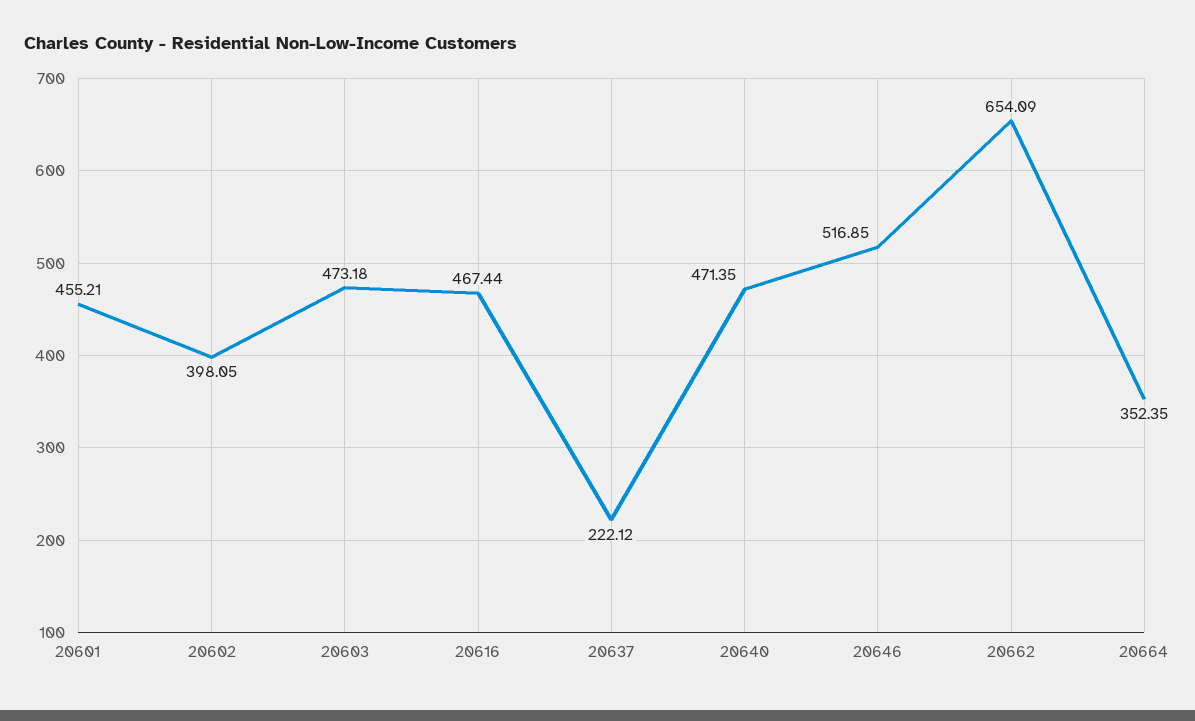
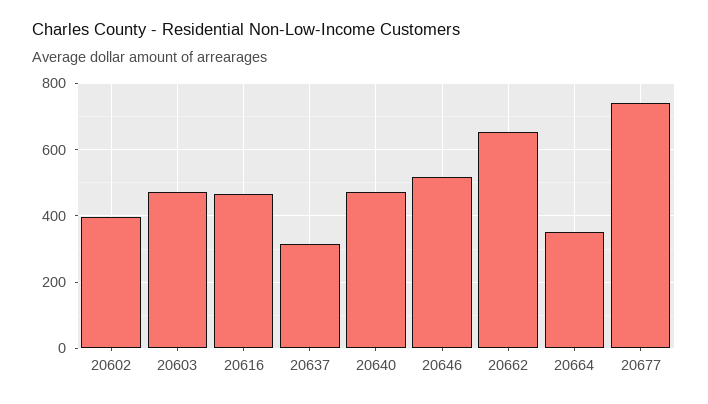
20601: 455.21 -> none
20637: 222.12 -> 320
20677: none -> 740

